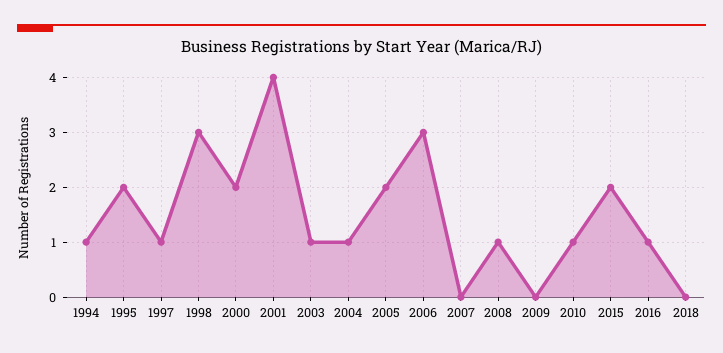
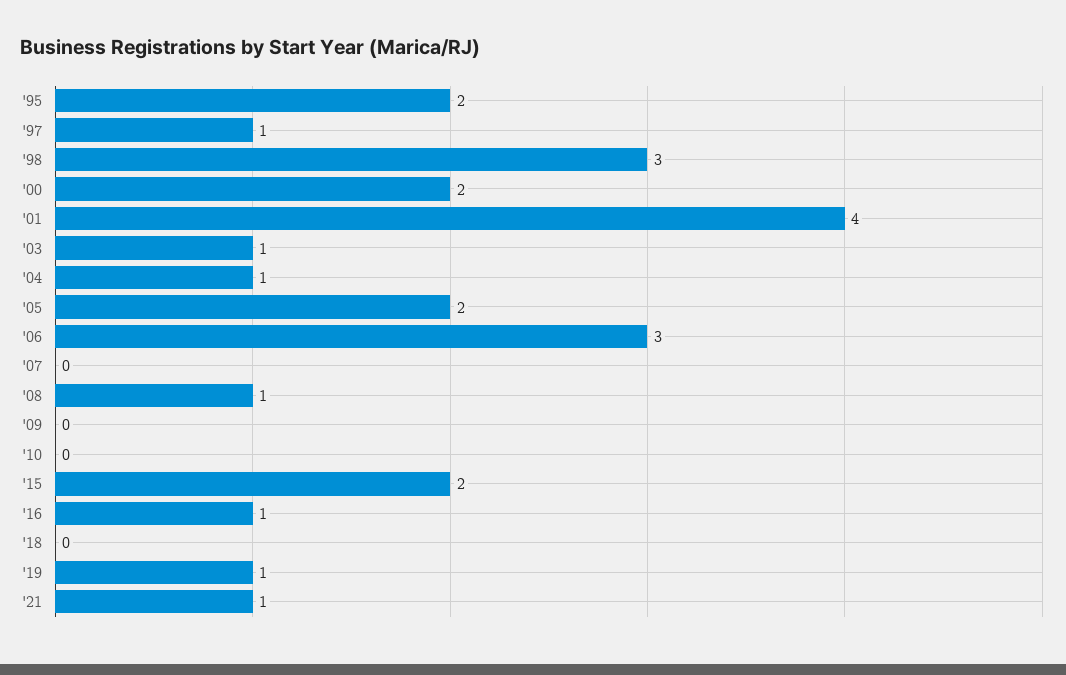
1994: 1 -> none
2010: 1 -> 0
'19: none -> 1
'21: none -> 1

